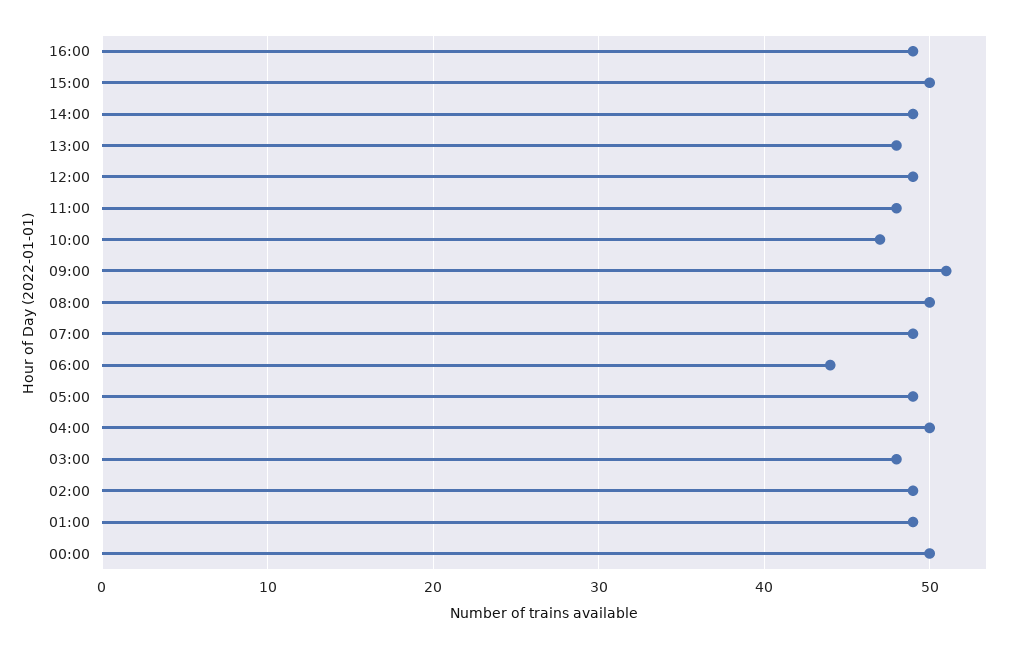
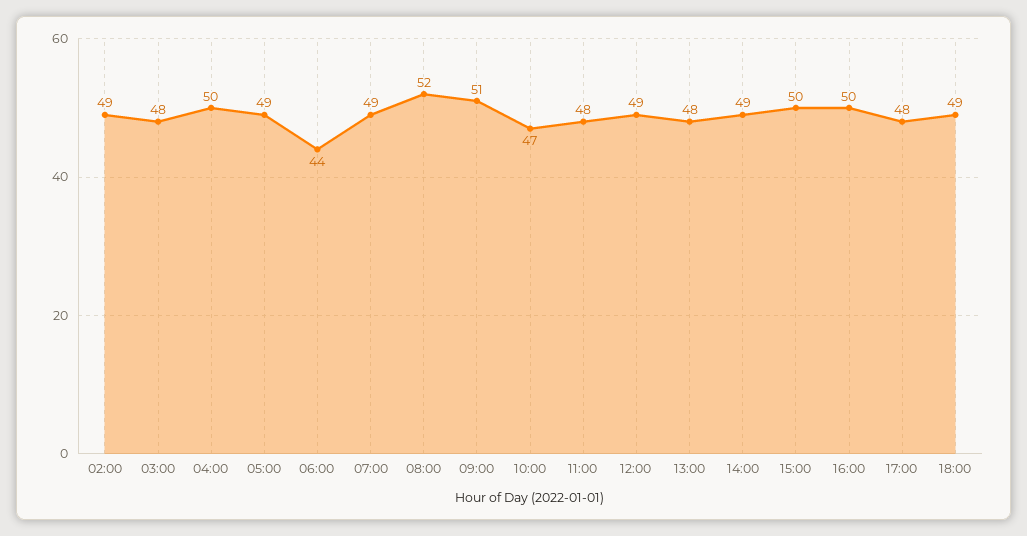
16:00: 49 -> 50
08:00: 50 -> 52
01:00: 49 -> none
00:00: 50 -> none
17:00: none -> 48
18:00: none -> 49

